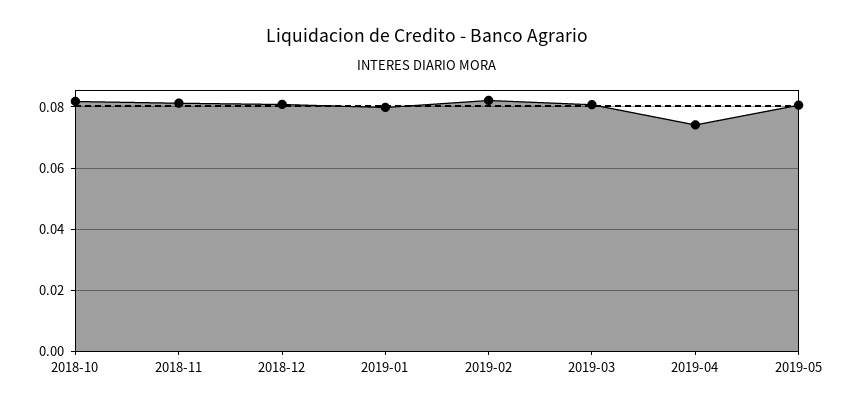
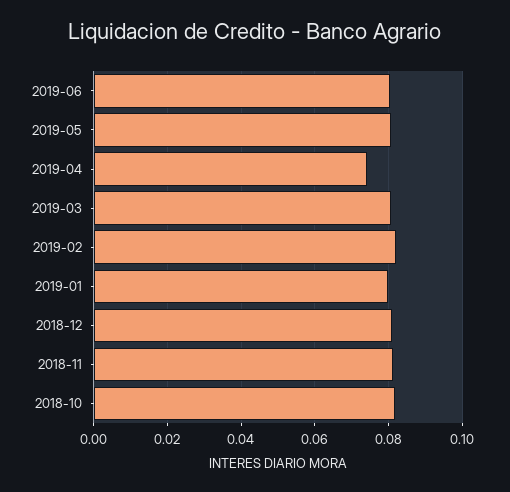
2019-06: none -> 0.08

